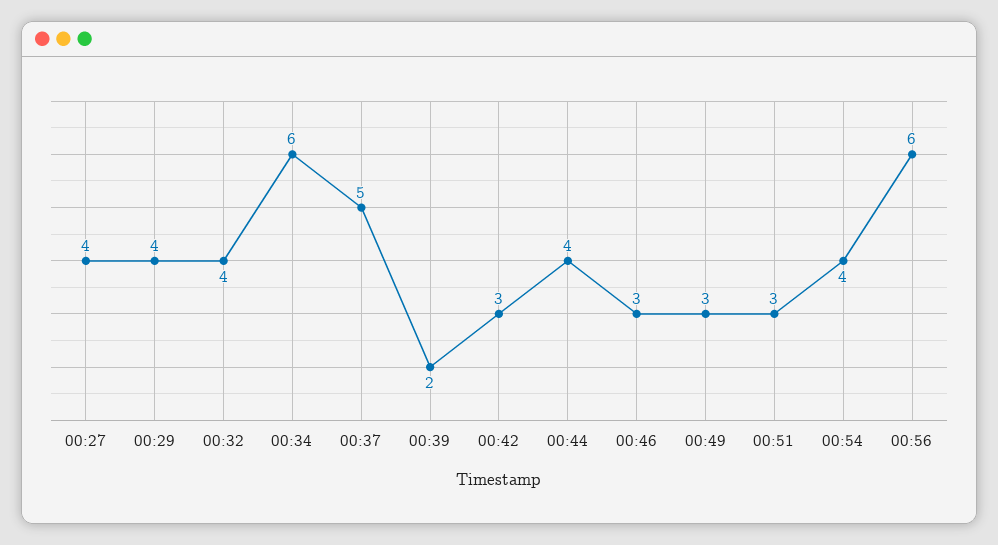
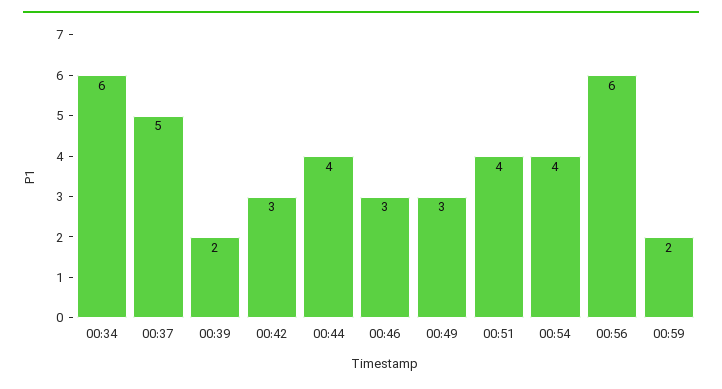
00:27: 4 -> none
00:29: 4 -> none
00:32: 4 -> none
00:51: 3 -> 4
00:59: none -> 2

